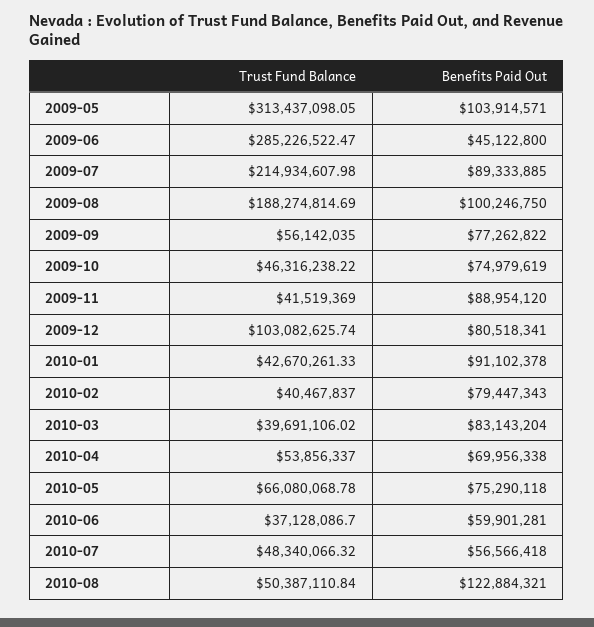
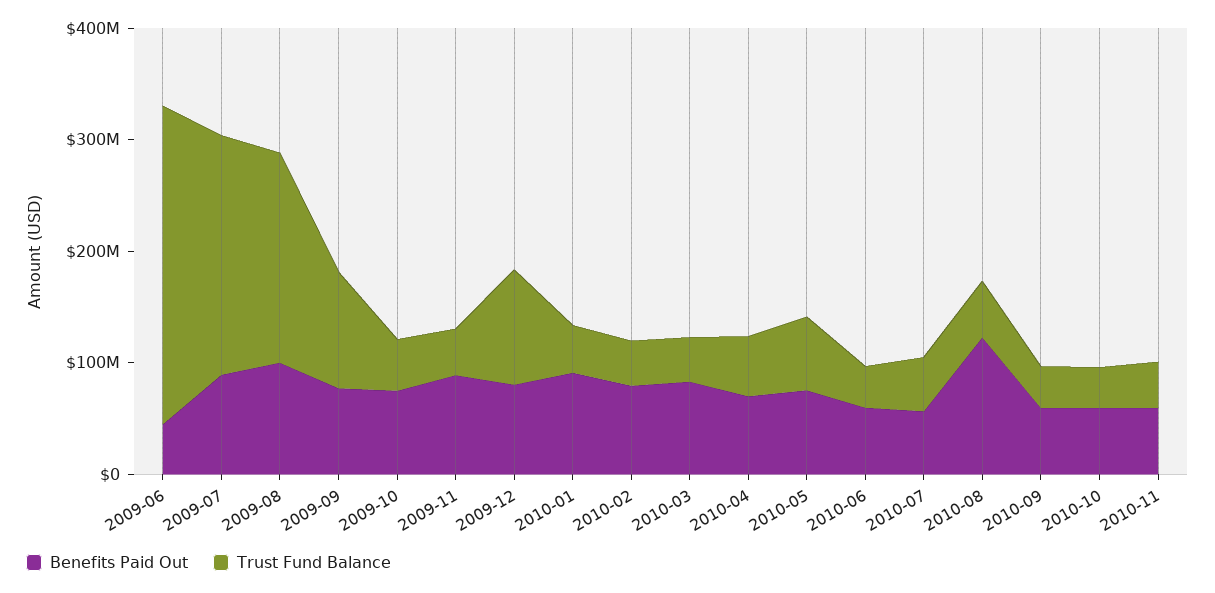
Trust Fund Balance, 2009-05: 313437098.05 -> none
Benefits Paid Out, 2009-05: 103914571 -> none
Trust Fund Balance, 2009-09: 56142035 -> 100000000
Benefits Paid Out, 2010-09: none -> 60000000
Trust Fund Balance, 2010-09: none -> 40000000
Benefits Paid Out, 2010-10: none -> 60000000
Trust Fund Balance, 2010-10: none -> 40000000
Benefits Paid Out, 2010-11: none -> 60000000
Trust Fund Balance, 2010-11: none -> 40000000

